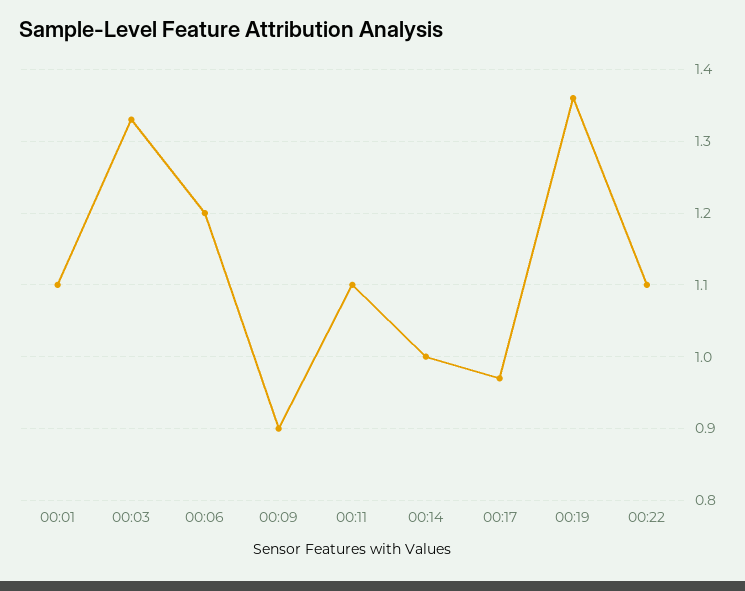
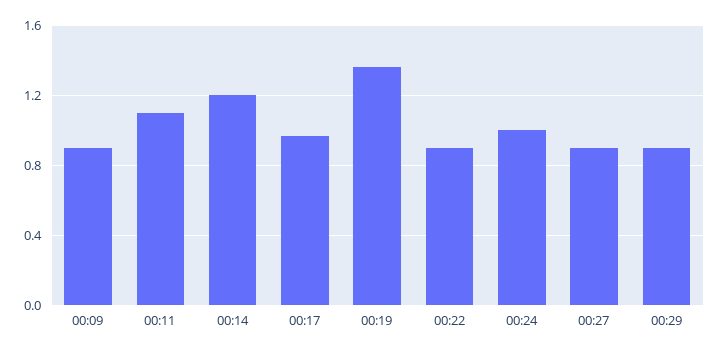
00:01: 1.1 -> none
00:03: 1.33 -> none
00:06: 1.2 -> none
00:14: 1 -> 1.2
00:22: 1.1 -> 0.9
00:24: none -> 1
00:27: none -> 0.9
00:29: none -> 0.9

